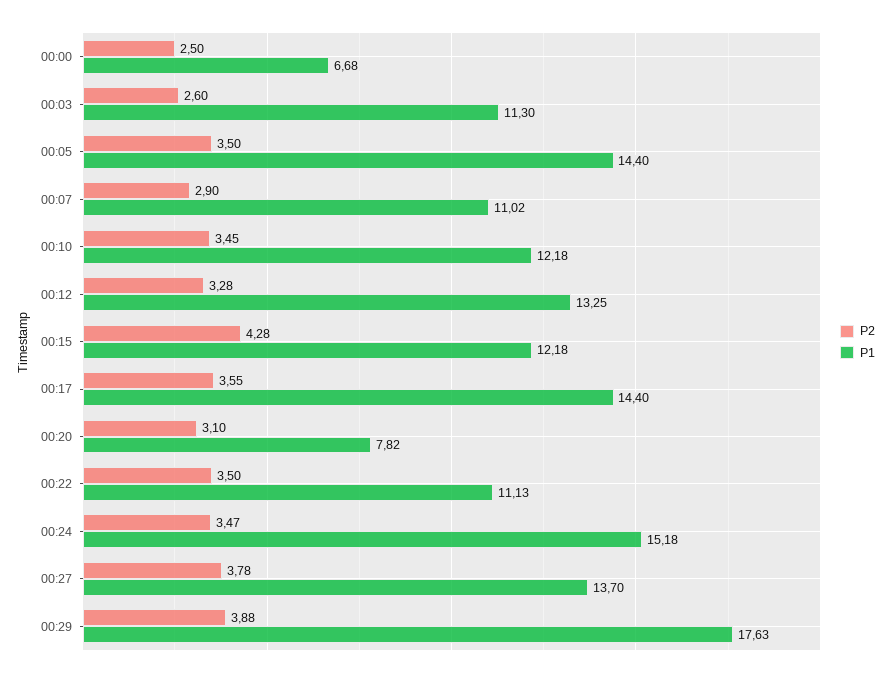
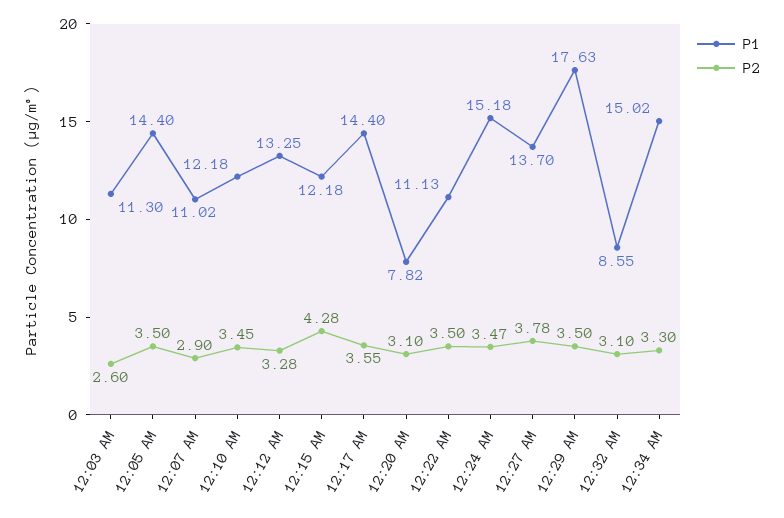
P2, 00:00: 2.5 -> none
P1, 00:00: 6.68 -> none
P2, 00:29: 3.88 -> 3.5
P1, 12:32 AM: none -> 8.55
P2, 12:32 AM: none -> 3.1
P1, 12:34 AM: none -> 15.02
P2, 12:34 AM: none -> 3.3

